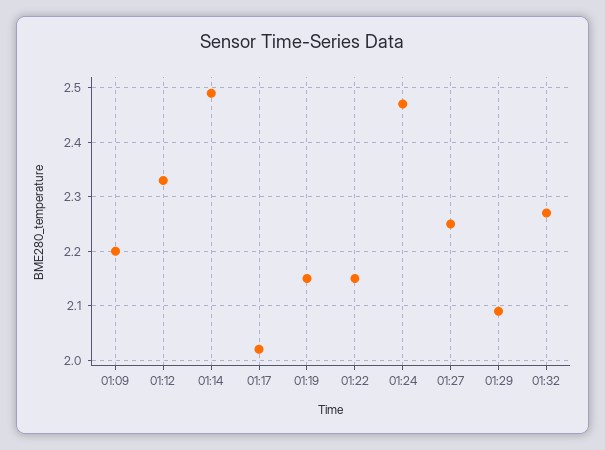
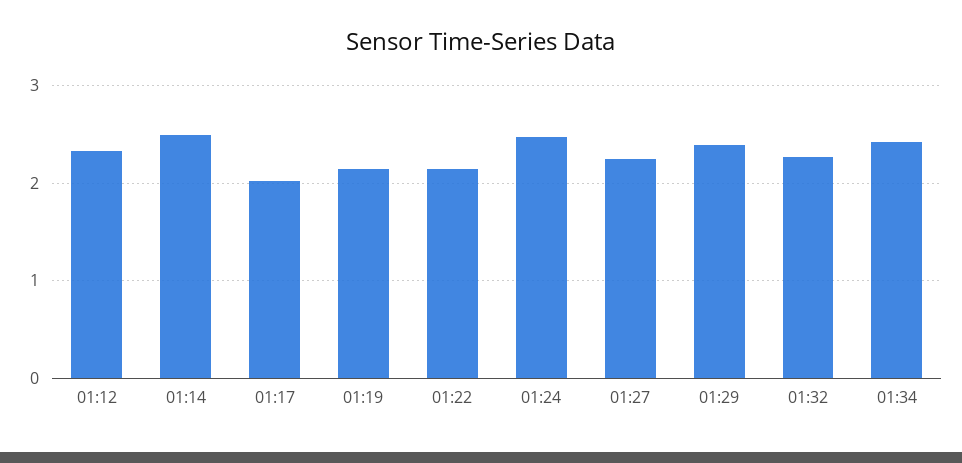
01:09: 2.2 -> none
01:29: 2.1 -> 2.4
01:34: none -> 2.4

